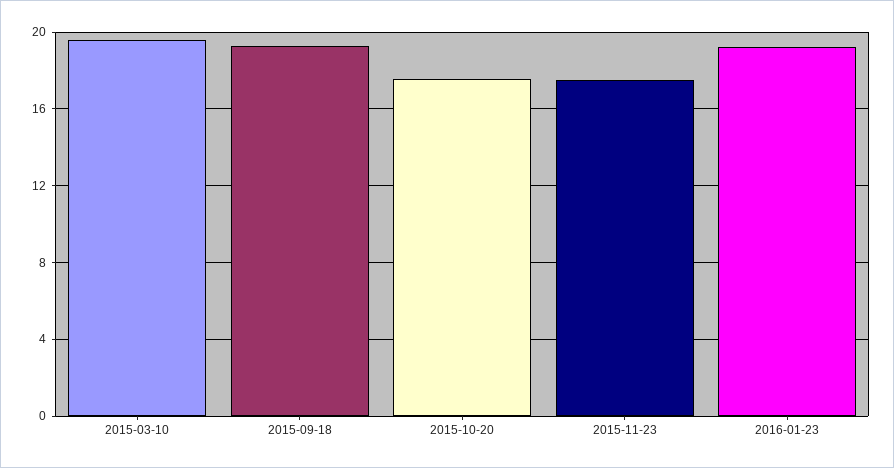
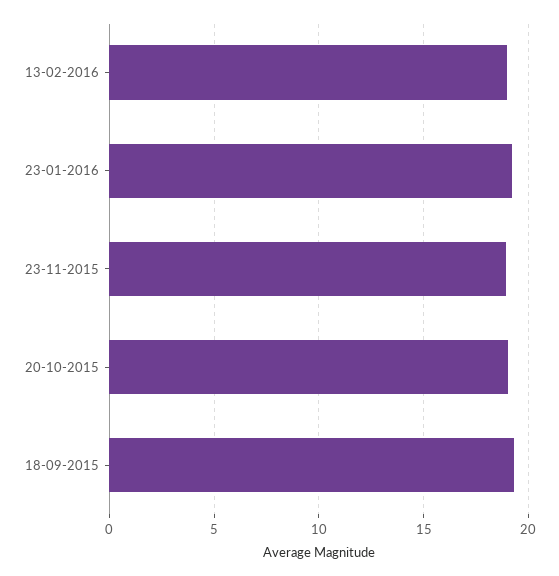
2015-03-10: 19.5 -> none
2015-10-20: 17.5 -> 19
2015-11-23: 17.5 -> 19
13-02-2016: none -> 19

